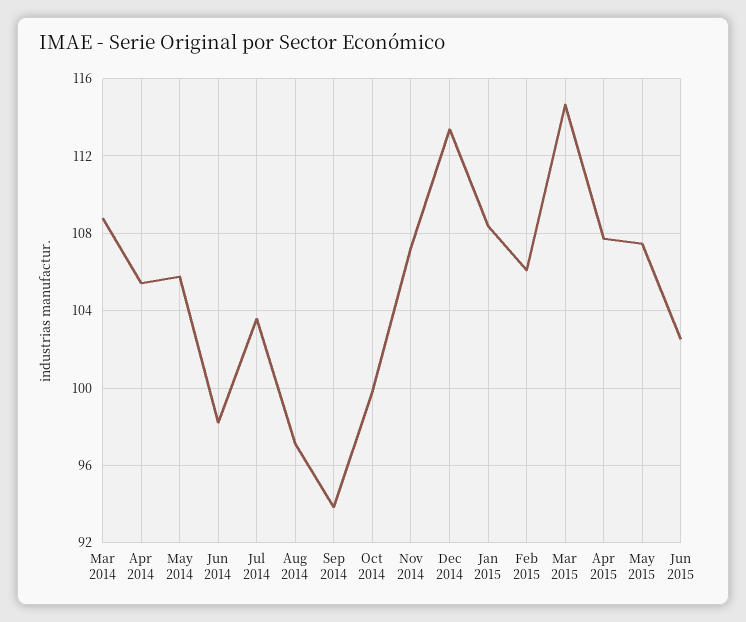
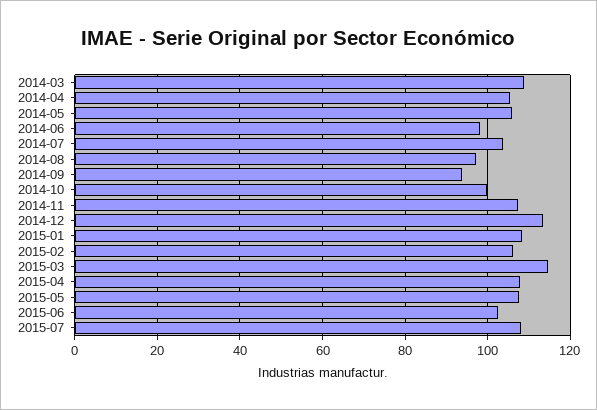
2015-07: none -> 108

